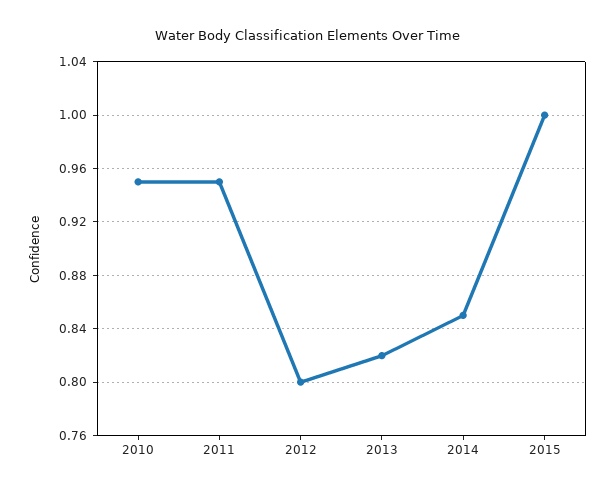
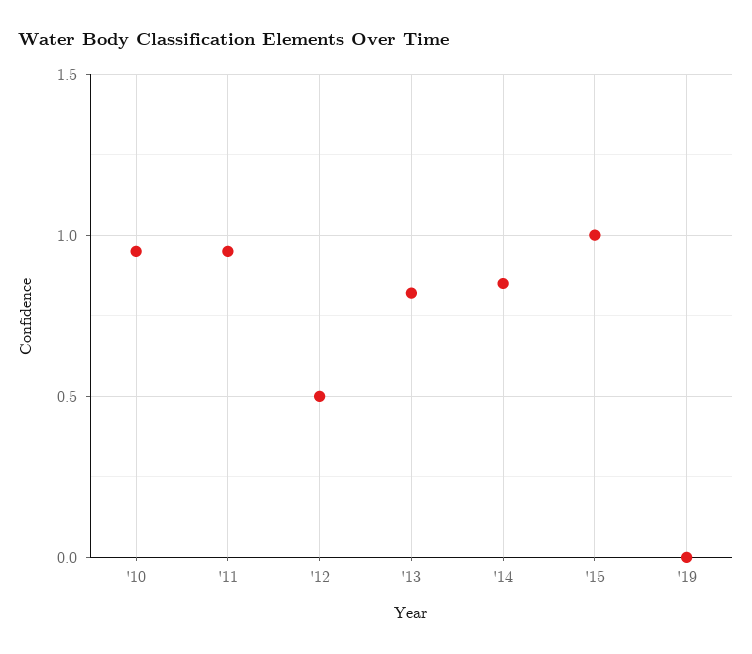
2012: 0.8 -> 0.5
'19: none -> 0

